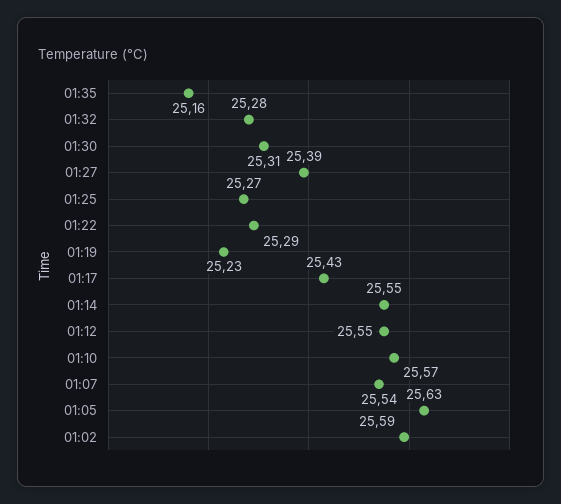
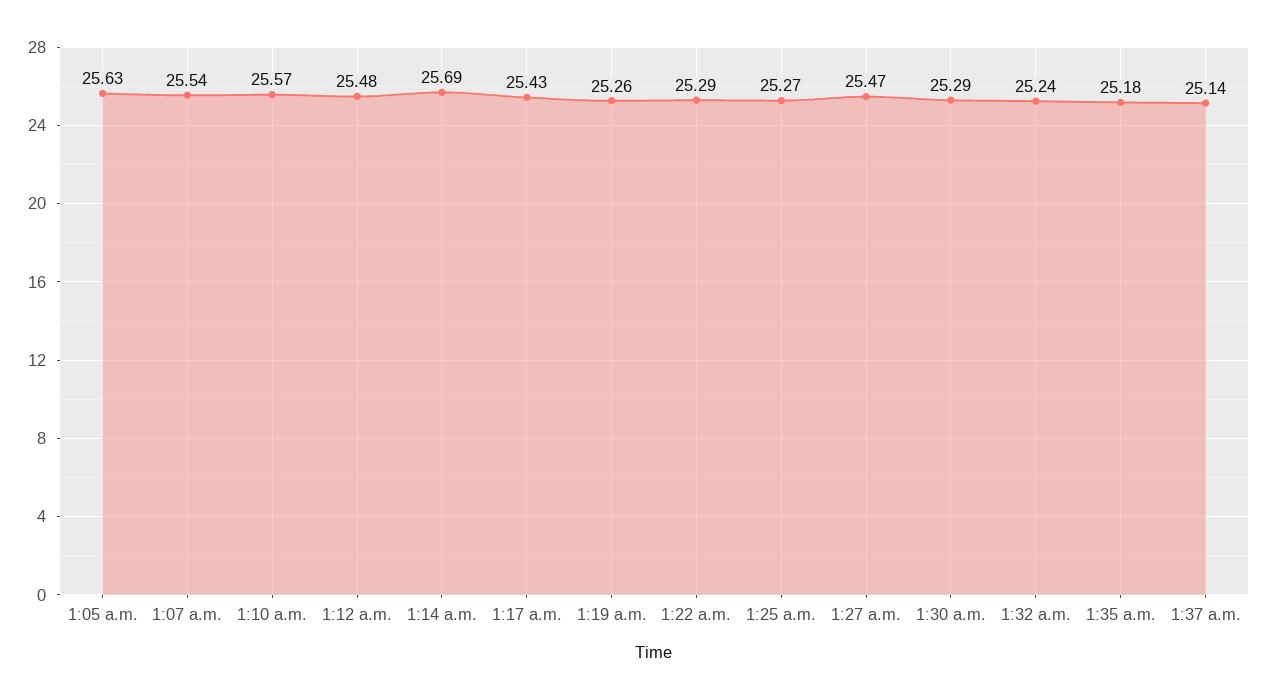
01:35: 25.16 -> 25.18
01:32: 25.28 -> 25.24
01:30: 25.31 -> 25.29
01:27: 25.39 -> 25.47
01:19: 25.23 -> 25.26
01:14: 25.55 -> 25.69
01:12: 25.55 -> 25.48
01:02: 25.59 -> none
1:37 a.m.: none -> 25.14

